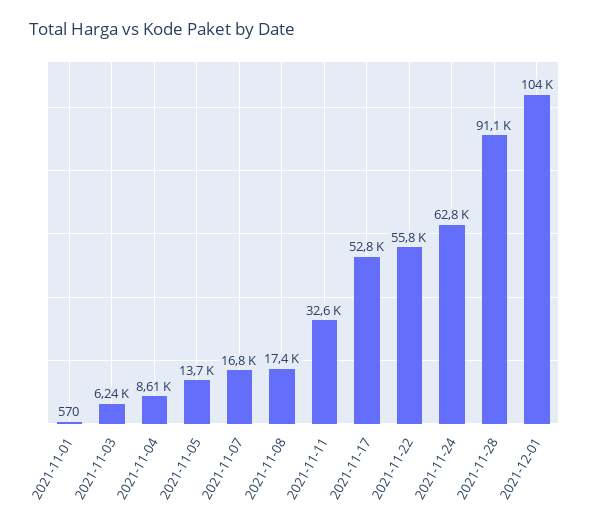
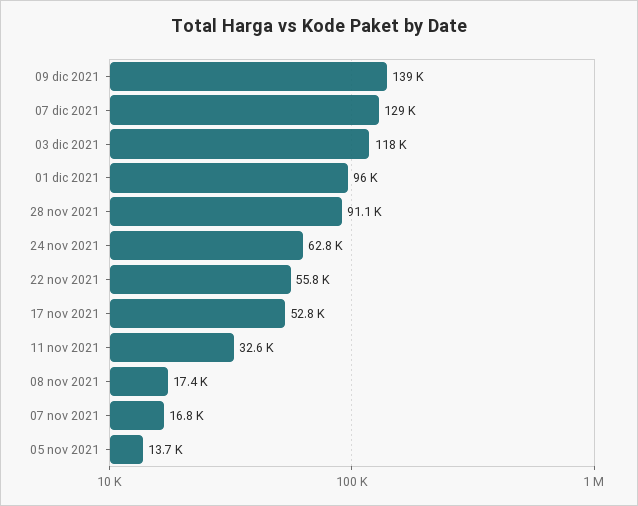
2021-11-01: 570 -> none
2021-11-03: 6240 -> none
2021-11-04: 8610 -> none
2021-12-01: 104000 -> 96000
09 dic 2021: none -> 139000
07 dic 2021: none -> 129000
03 dic 2021: none -> 118000

